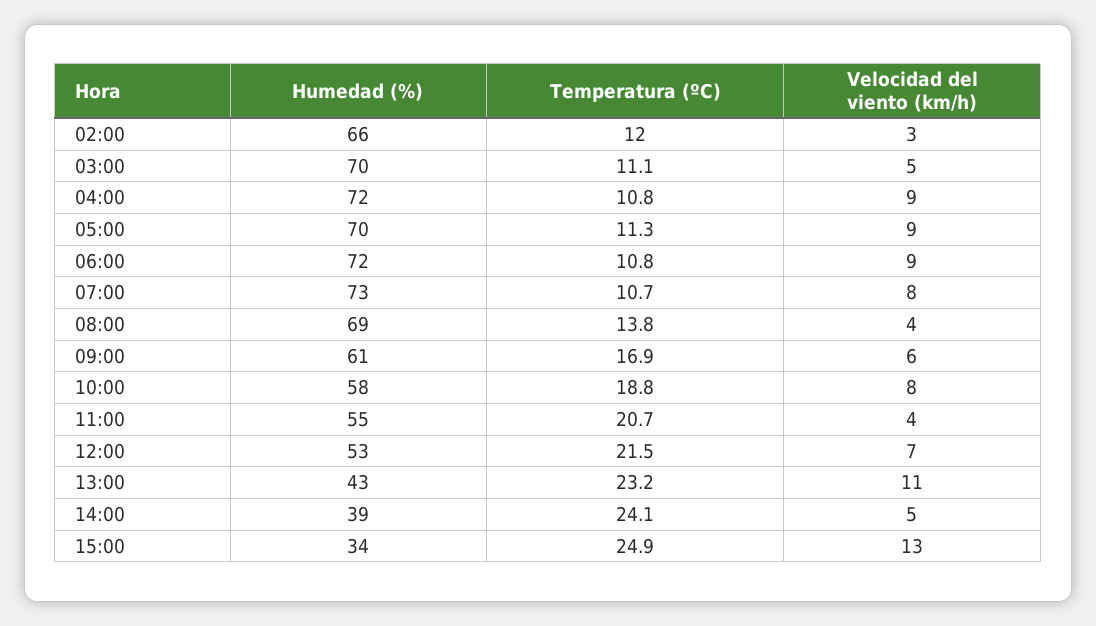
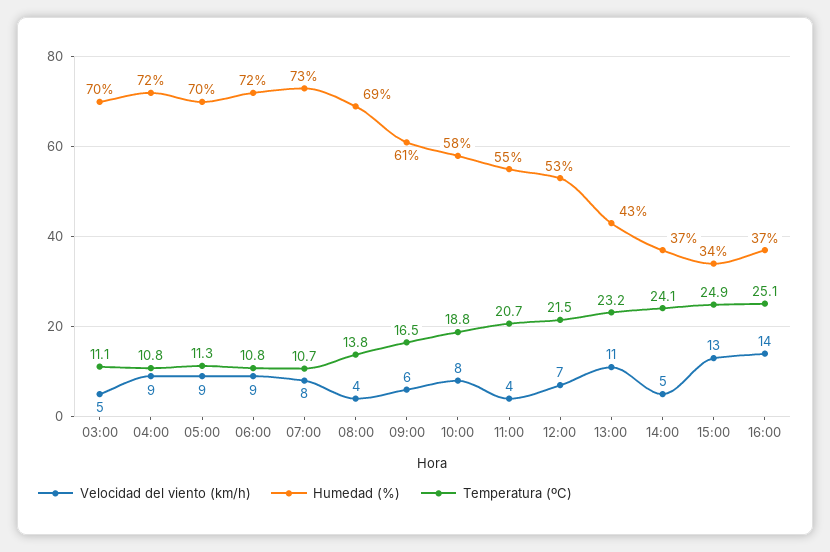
Humedad (%), 02:00: 66 -> none
Temperatura (ºC), 02:00: 12 -> none
Velocidad del viento (km/h), 02:00: 3 -> none
Temperatura (ºC), 09:00: 16.9 -> 16.5
Humedad (%), 14:00: 39 -> 37
Velocidad del viento (km/h), 16:00: none -> 14
Humedad (%), 16:00: none -> 37
Temperatura (ºC), 16:00: none -> 25.1

